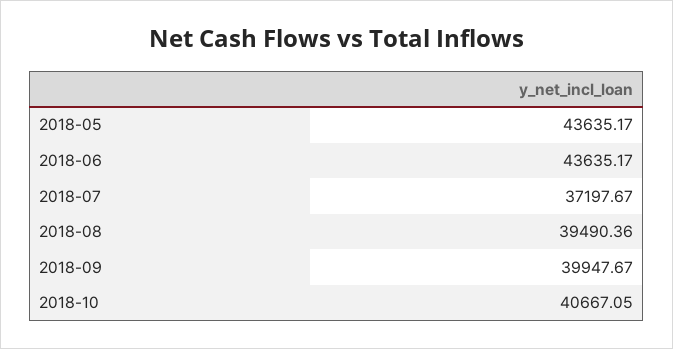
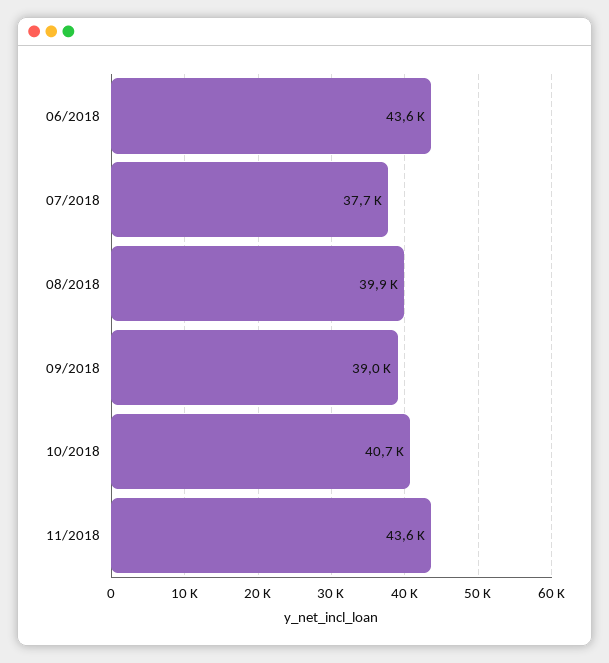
2018-05: 43635.17 -> none
2018-07: 37197.67 -> 37700
2018-08: 39490.36 -> 39900
2018-09: 39947.67 -> 39000
11/2018: none -> 43600

